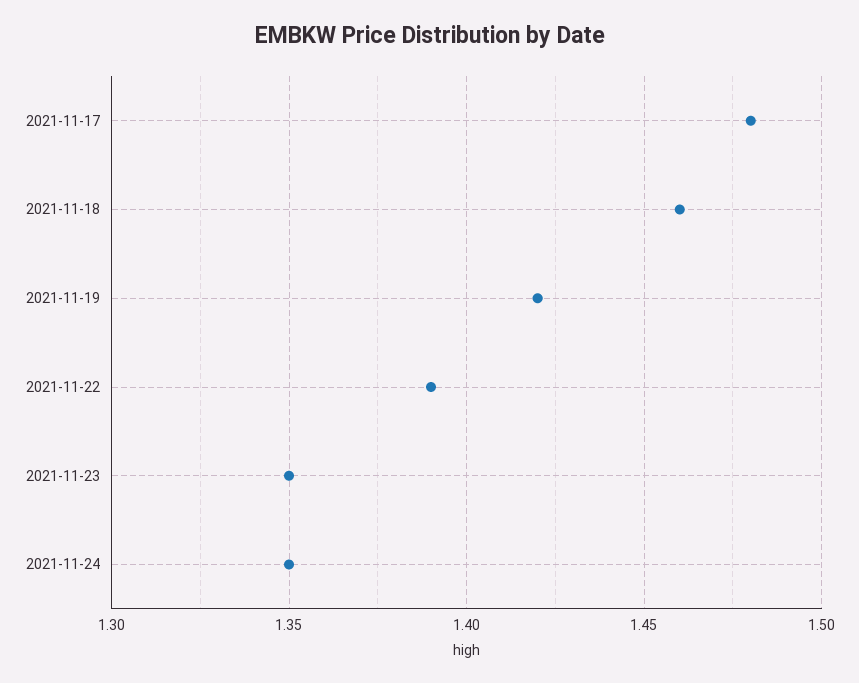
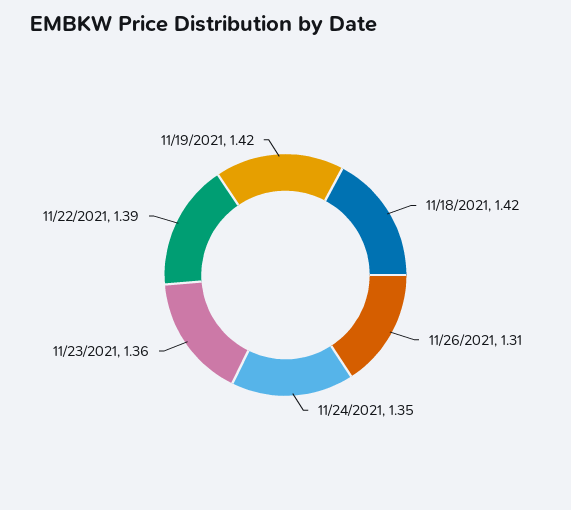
2021-11-17: 1.48 -> none
2021-11-18: 1.46 -> 1.42
2021-11-23: 1.35 -> 1.36
11/26/2021: none -> 1.31

